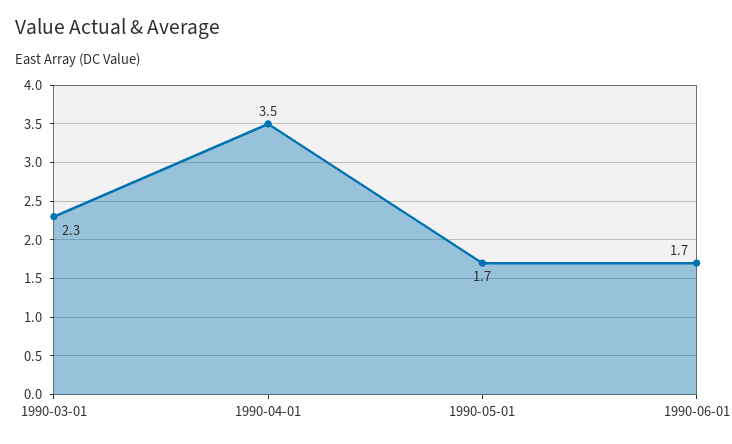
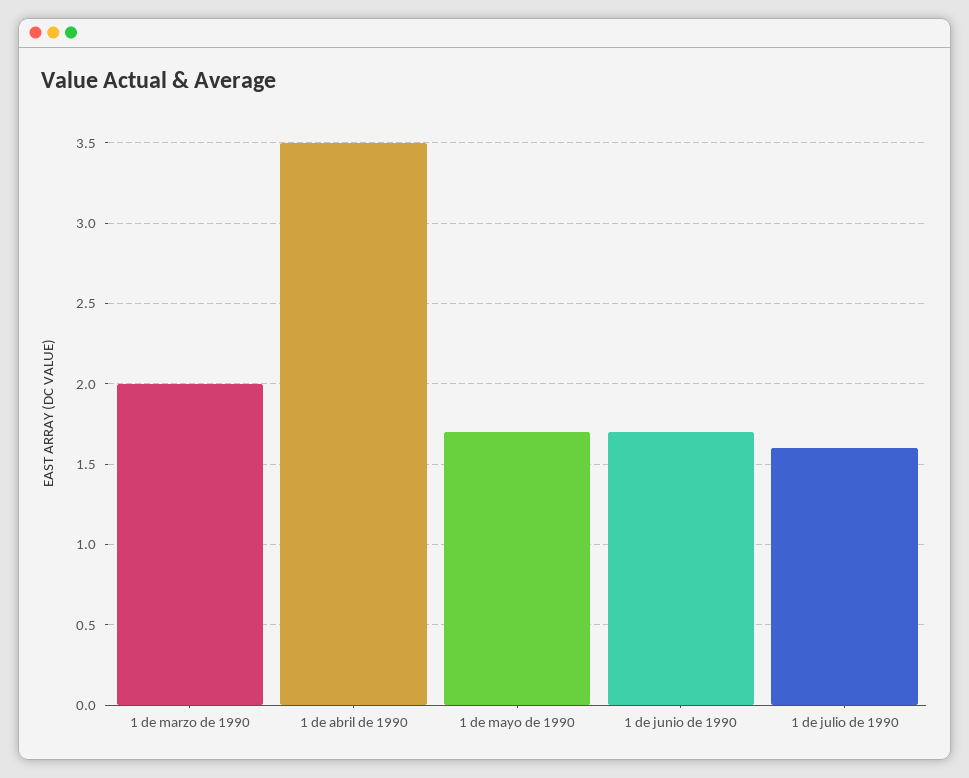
1990-03-01: 2.3 -> 2
1 de julio de 1990: none -> 1.6

